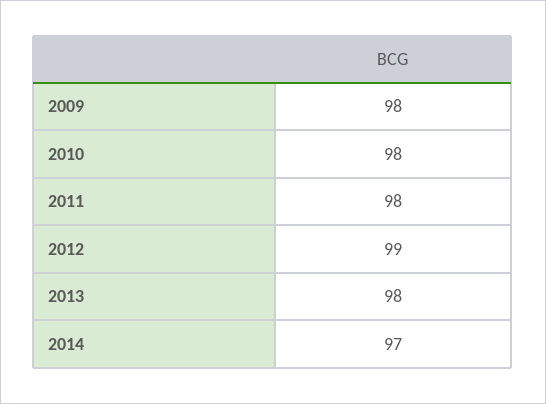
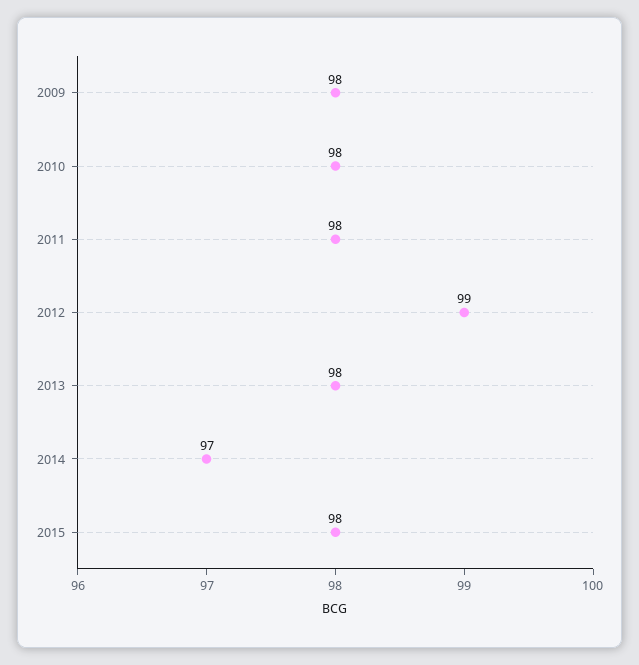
2015: none -> 98

